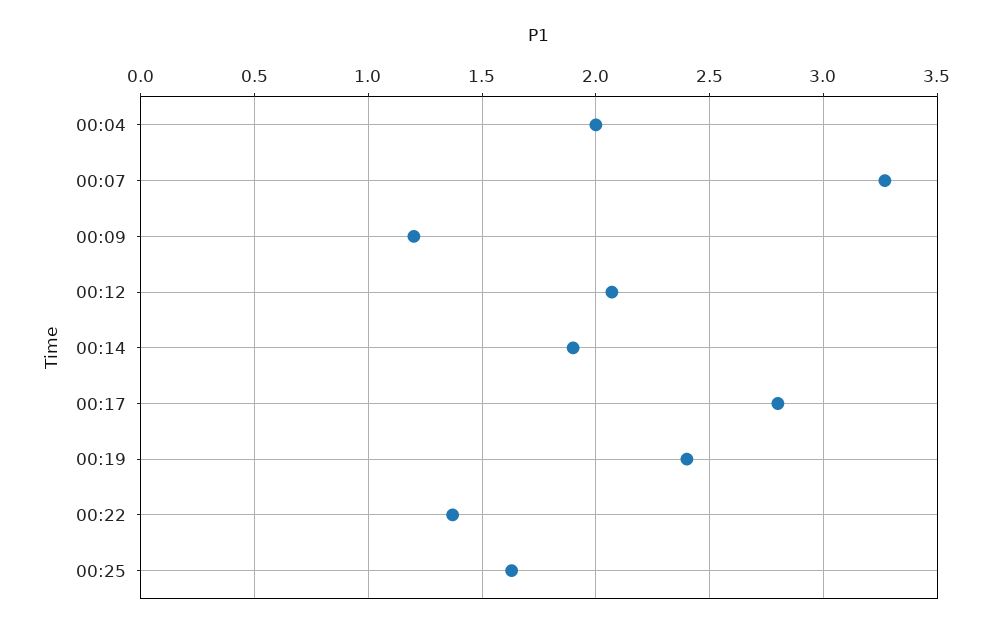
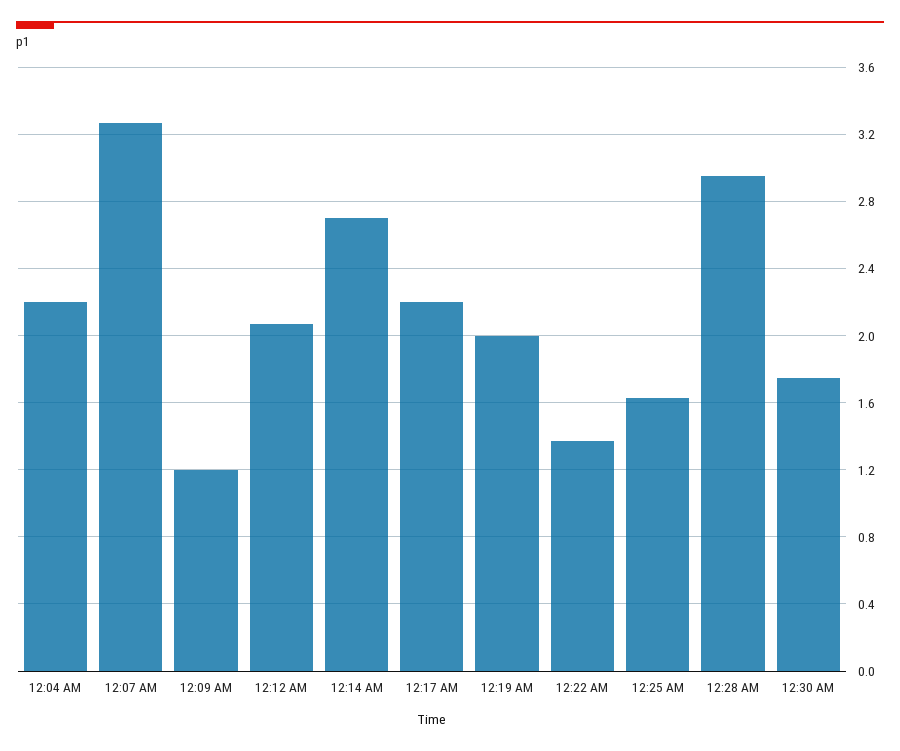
00:04: 2 -> 2.2
00:14: 1.9 -> 2.7
00:17: 2.8 -> 2.2
00:19: 2.4 -> 2
12:28 AM: none -> 2.95
12:30 AM: none -> 1.75

